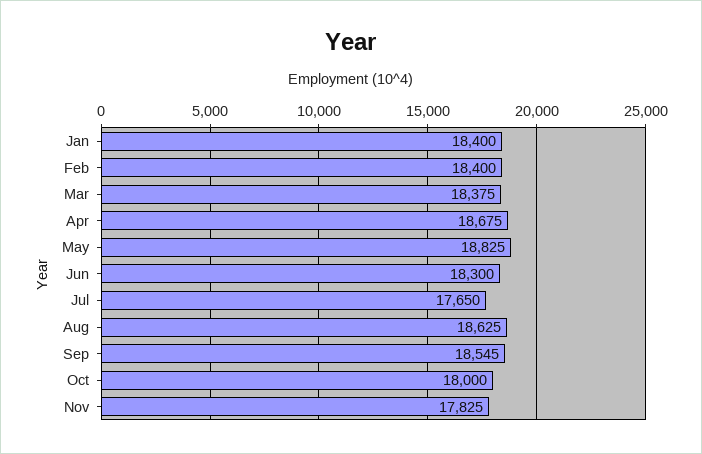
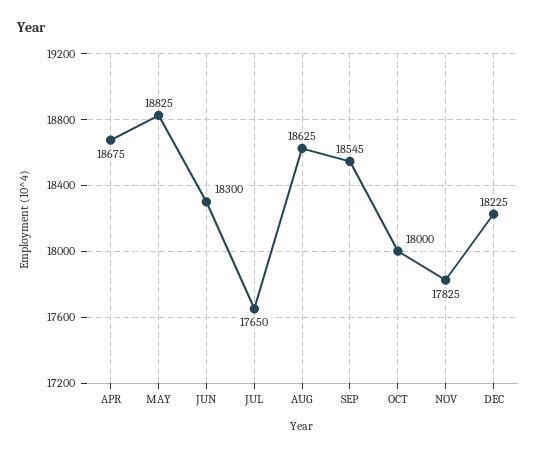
Jan: 18400 -> none
Feb: 18400 -> none
Mar: 18375 -> none
DEC: none -> 18225

